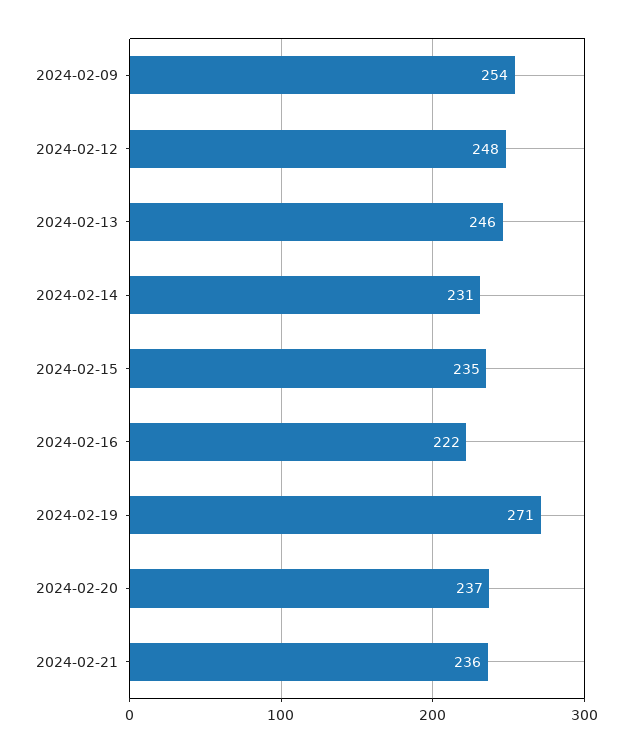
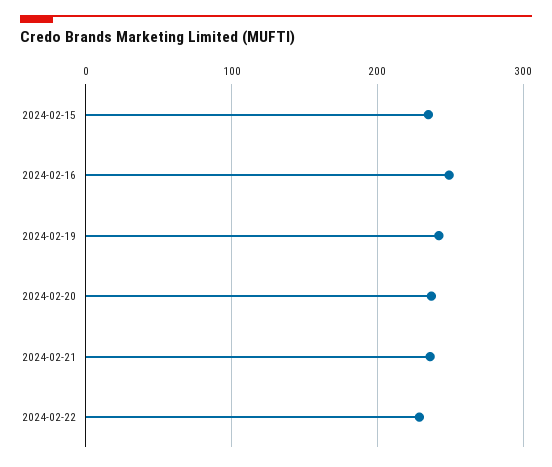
2024-02-09: 254 -> none
2024-02-12: 248 -> none
2024-02-13: 246 -> none
2024-02-14: 231 -> none
2024-02-16: 222 -> 250
2024-02-19: 271 -> 240
2024-02-22: none -> 230

